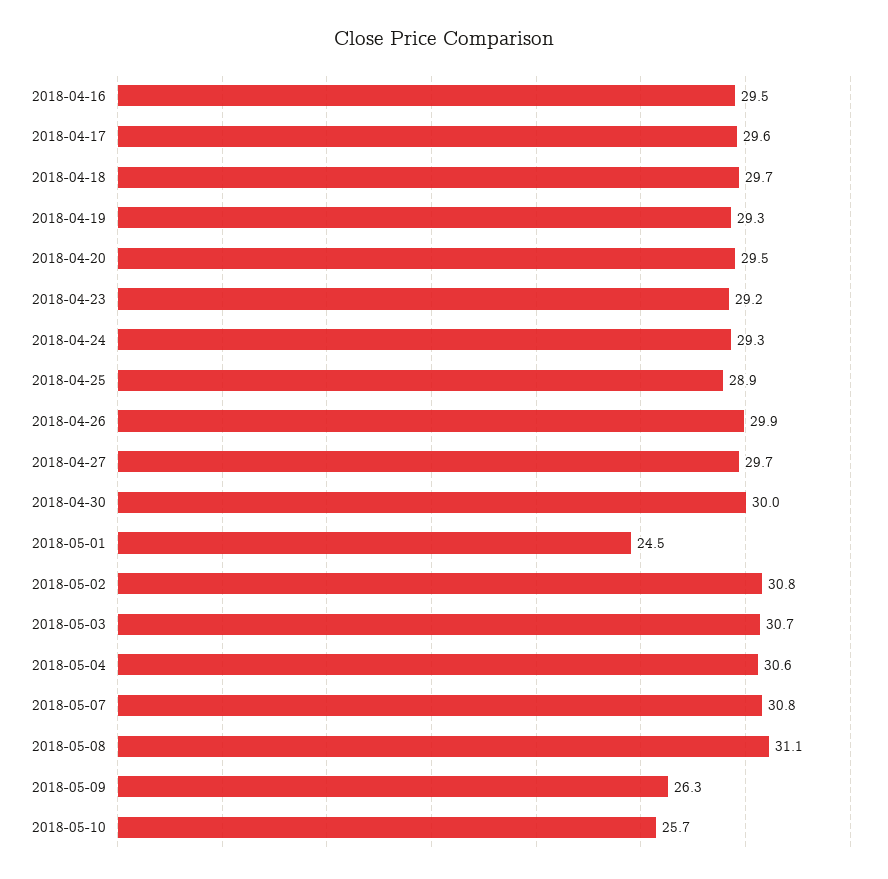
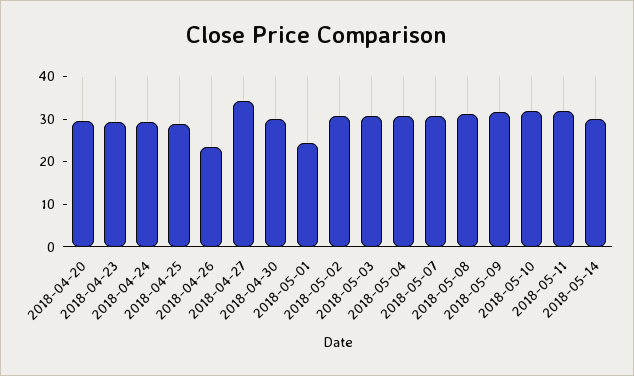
2018-04-16: 29.5 -> none
2018-04-17: 29.6 -> none
2018-04-18: 29.7 -> none
2018-04-19: 29.3 -> none
2018-04-26: 29.9 -> 24
2018-04-27: 29.7 -> 34
2018-05-09: 26.3 -> 32
2018-05-10: 25.7 -> 32
2018-05-11: none -> 32
2018-05-14: none -> 30

